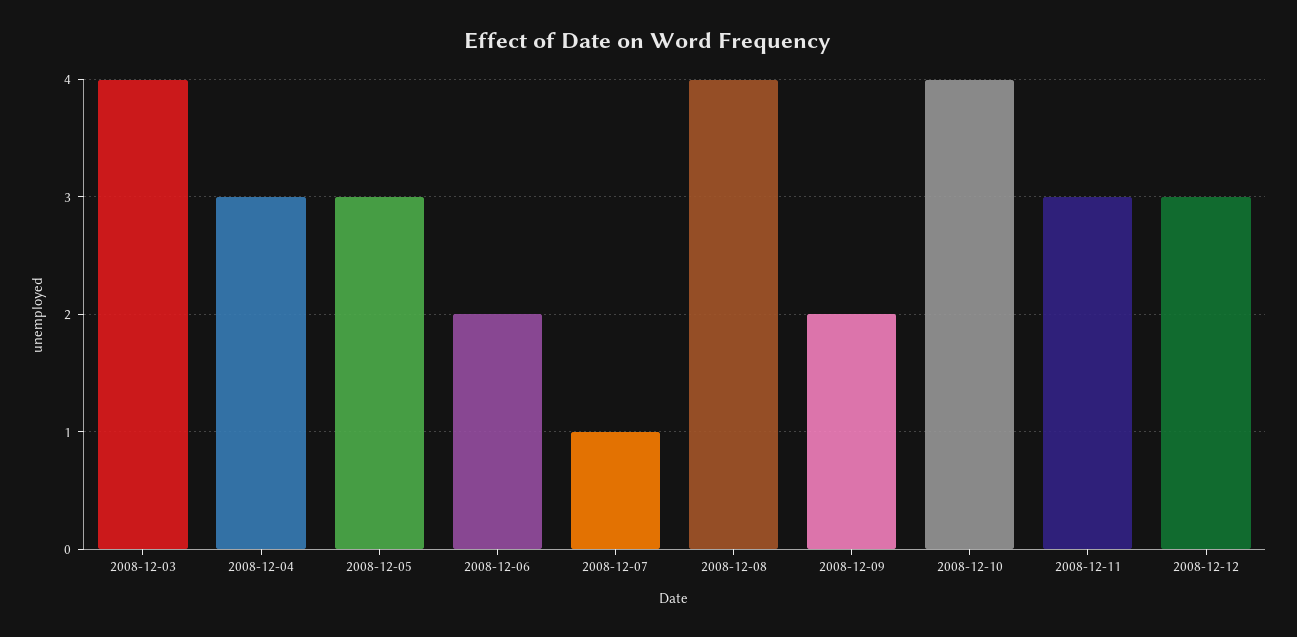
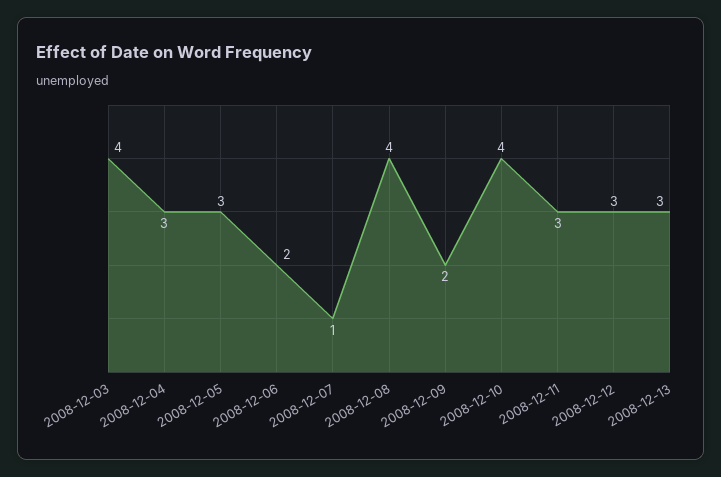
2008-12-13: none -> 3

